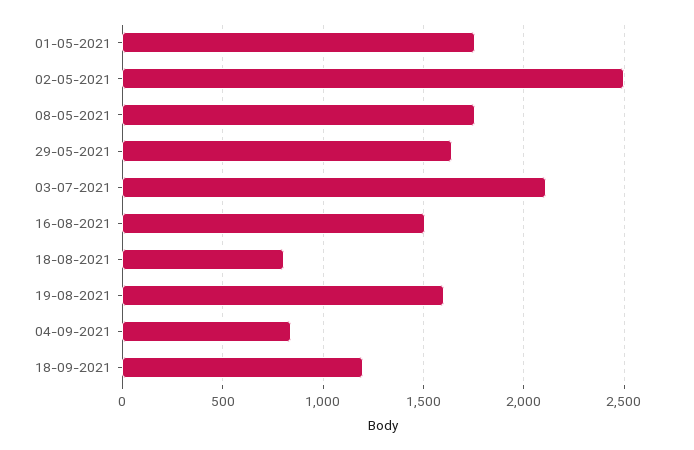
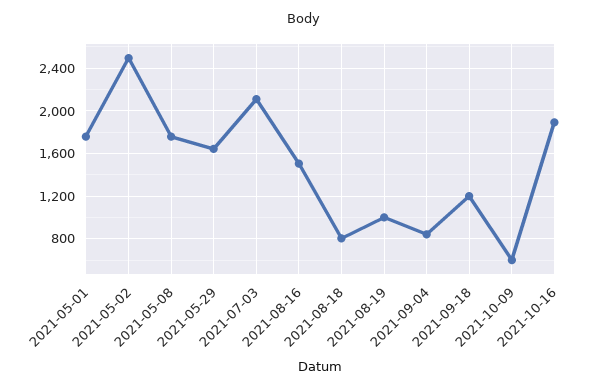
19-08-2021: 1600 -> 1000
2021-10-09: none -> 600
2021-10-16: none -> 1900

